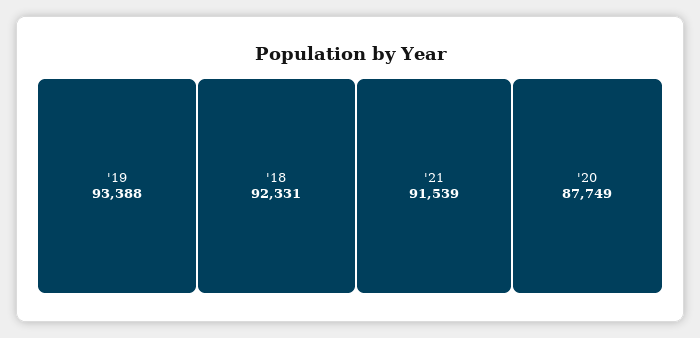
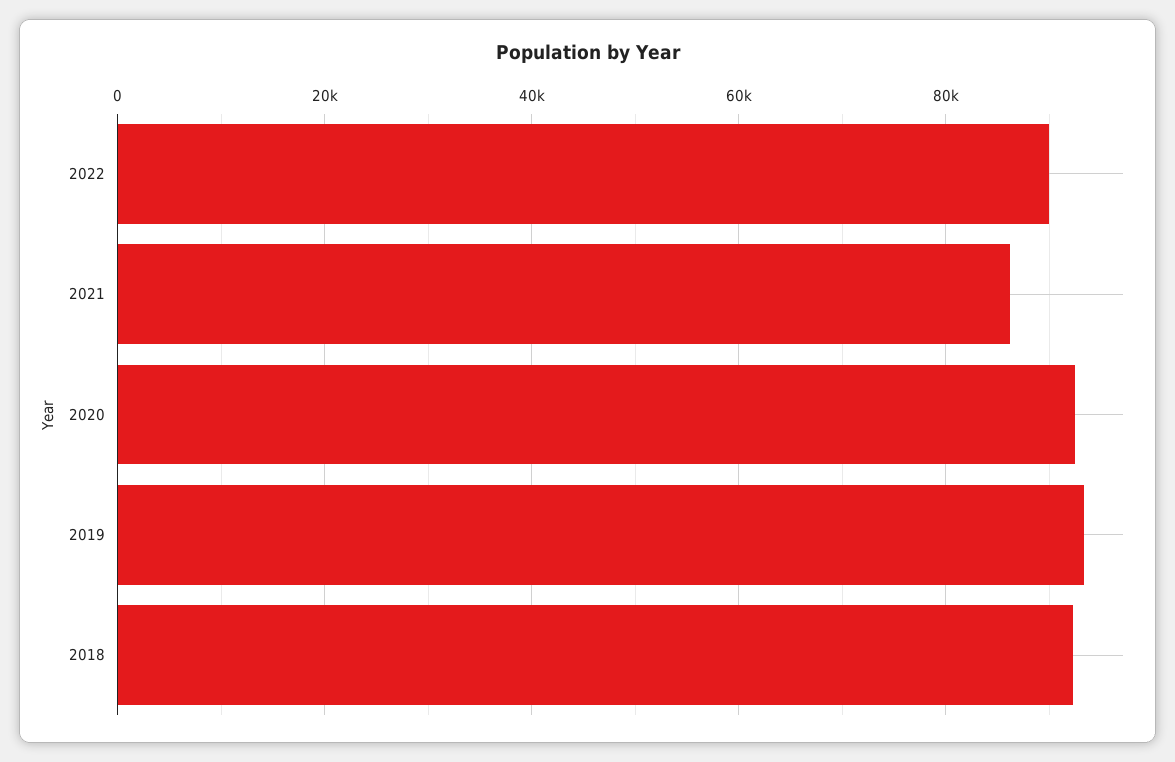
'21: 91539 -> 86000
'20: 87749 -> 92000
2022: none -> 90000

